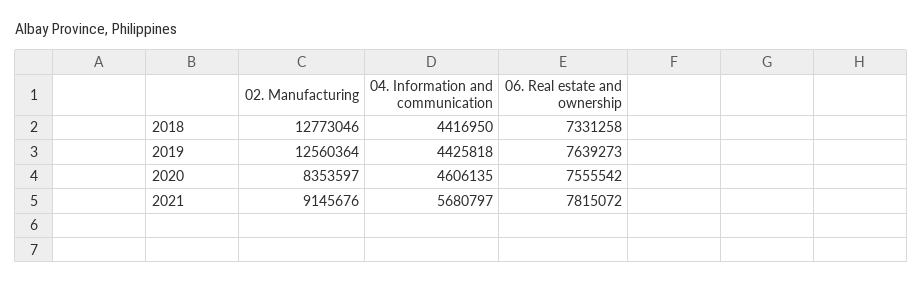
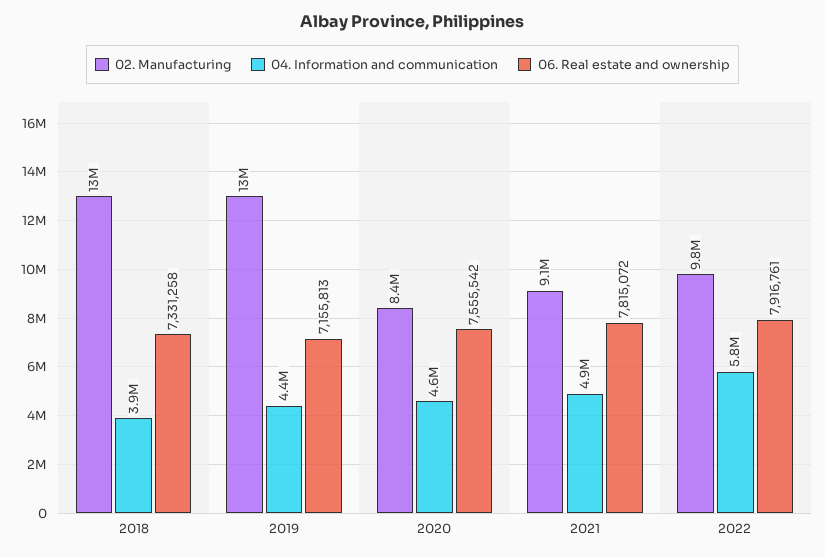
04. Information and communication, 2018: 4416950 -> 3900000
06. Real estate and ownership, 2019: 7639273 -> 7155813
04. Information and communication, 2021: 5680797 -> 4900000
02. Manufacturing, 2022: none -> 9800000
04. Information and communication, 2022: none -> 5800000
06. Real estate and ownership, 2022: none -> 7916761

